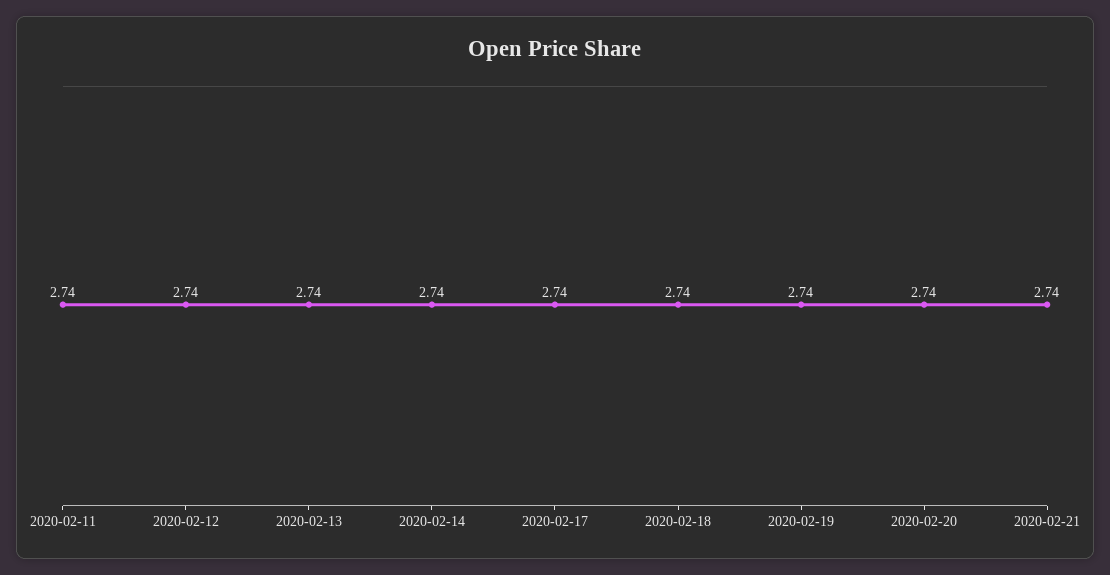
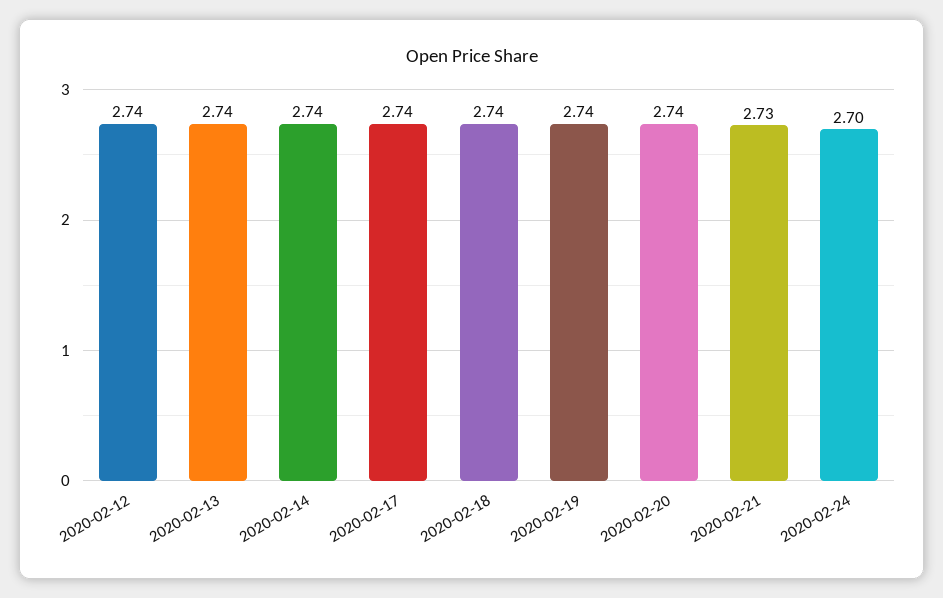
2020-02-11: 2.74 -> none
2020-02-21: 2.74 -> 2.73
2020-02-24: none -> 2.7

